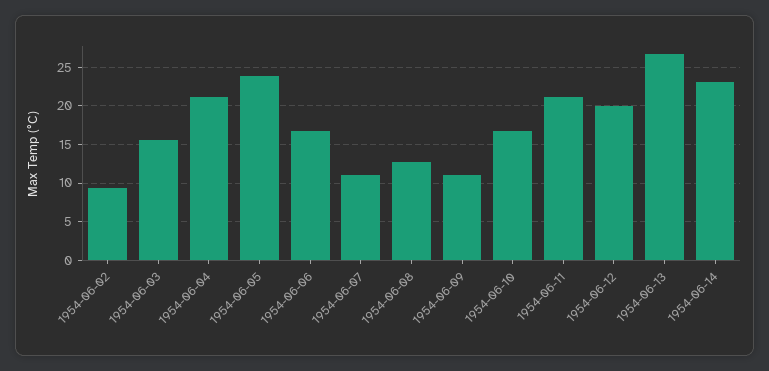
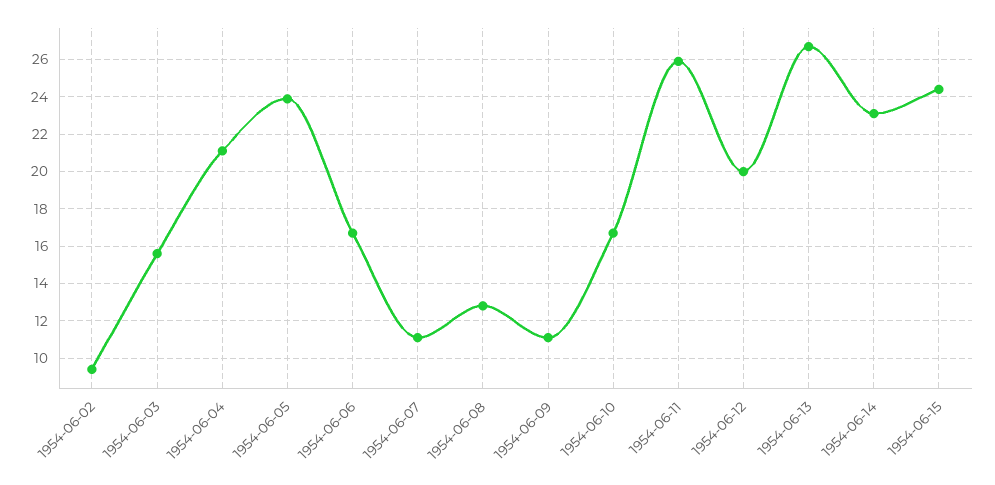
1954-06-11: 21 -> 26
1954-06-15: none -> 24.5

